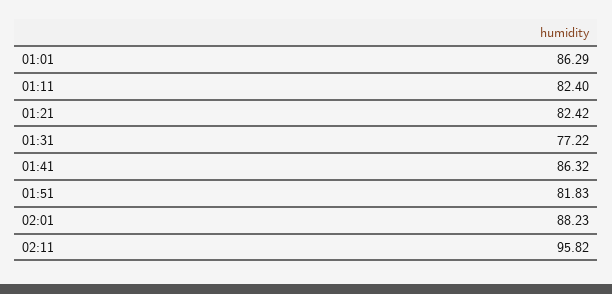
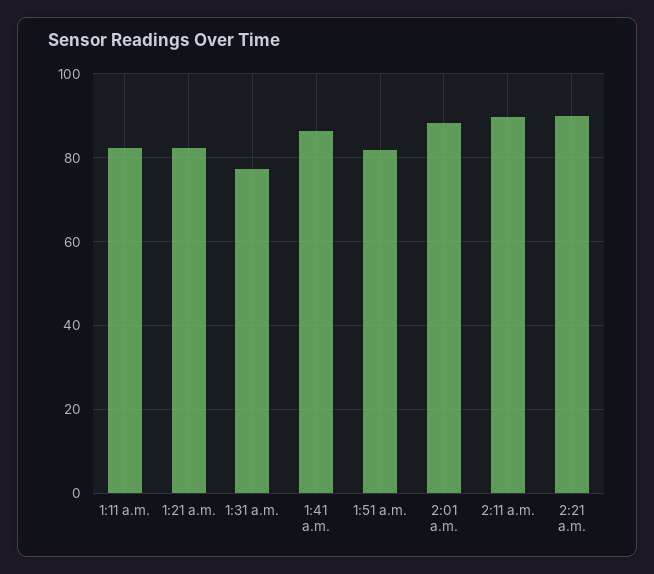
01:01: 86.29 -> none
02:11: 95.82 -> 90
2:21 a.m.: none -> 90

